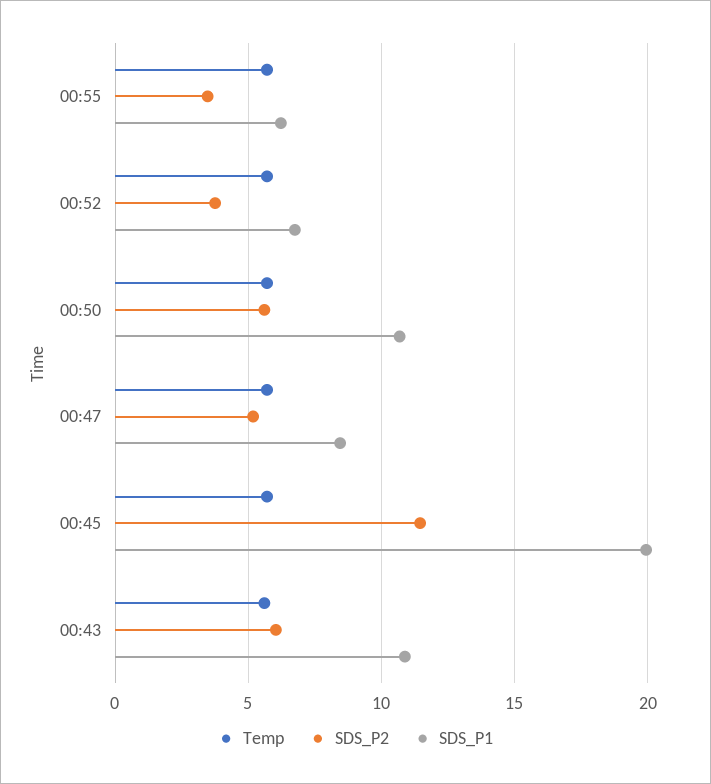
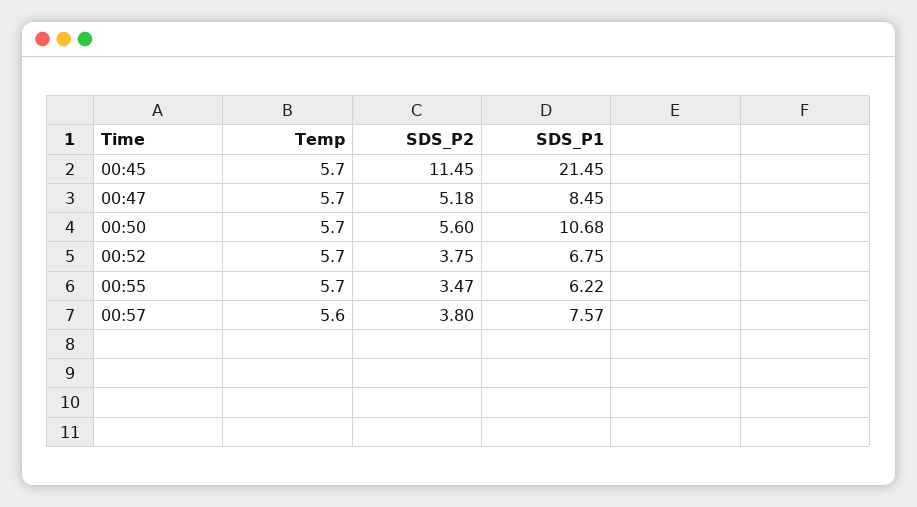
SDS_P1, 00:45: 20 -> 21.45
Temp, 00:43: 5.5 -> none
SDS_P2, 00:43: 6 -> none
SDS_P1, 00:43: 11 -> none
Temp, 00:57: none -> 5.6
SDS_P2, 00:57: none -> 3.8
SDS_P1, 00:57: none -> 7.57

